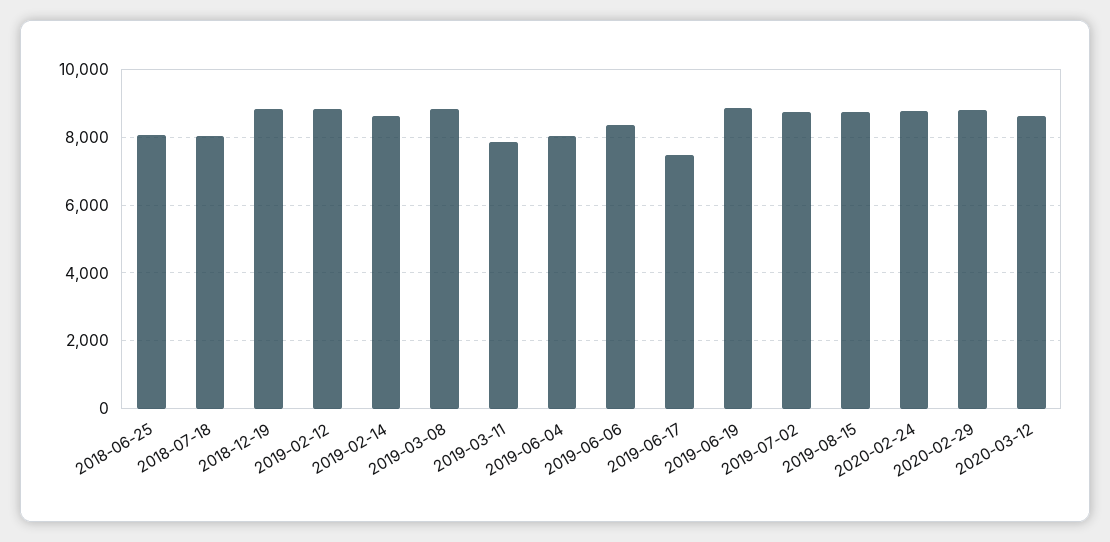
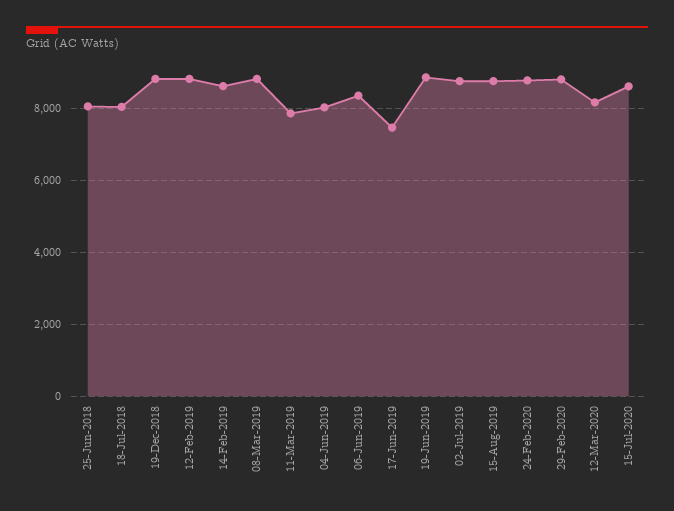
2020-03-12: 8600 -> 8200
15-Jul-2020: none -> 8600

